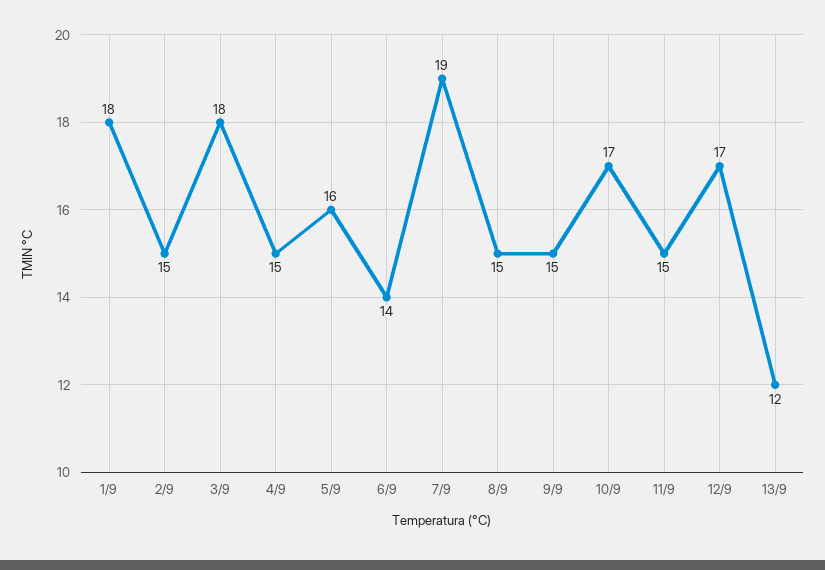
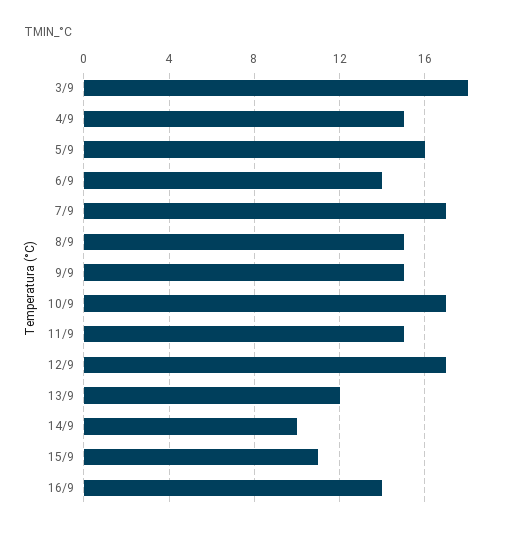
1/9: 18 -> none
2/9: 15 -> none
7/9: 19 -> 17
14/9: none -> 10
15/9: none -> 11
16/9: none -> 14

